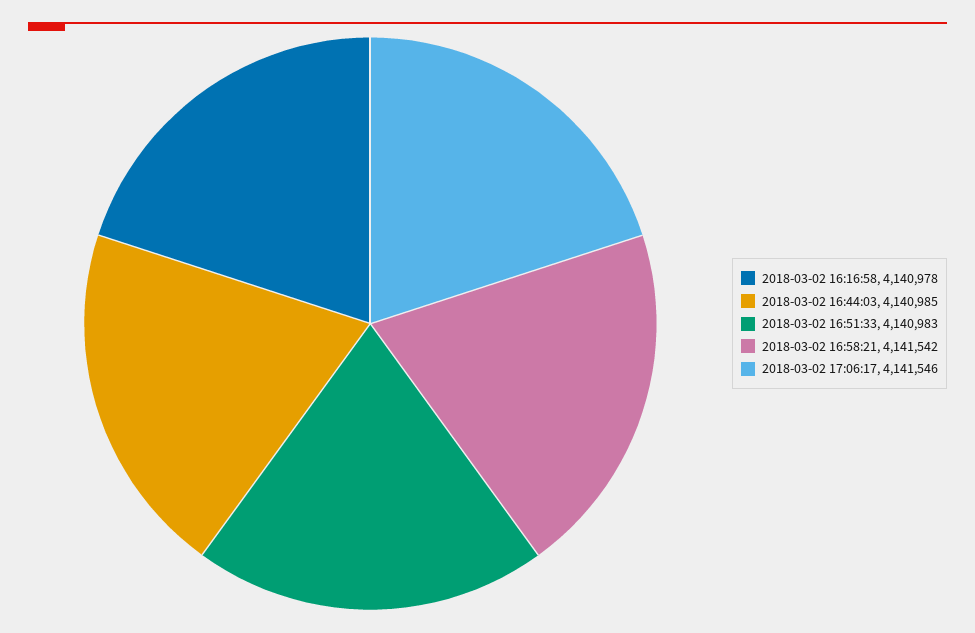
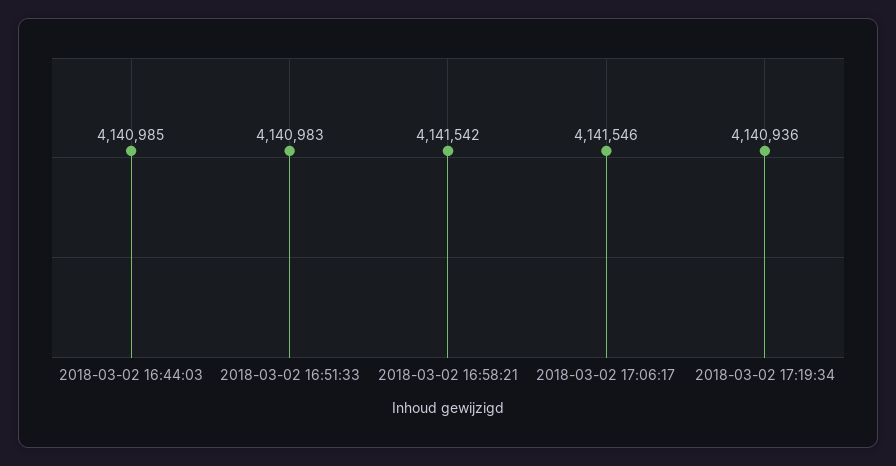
2018-03-02 16:16:58: 4140978 -> none
2018-03-02 17:19:34: none -> 4140936

